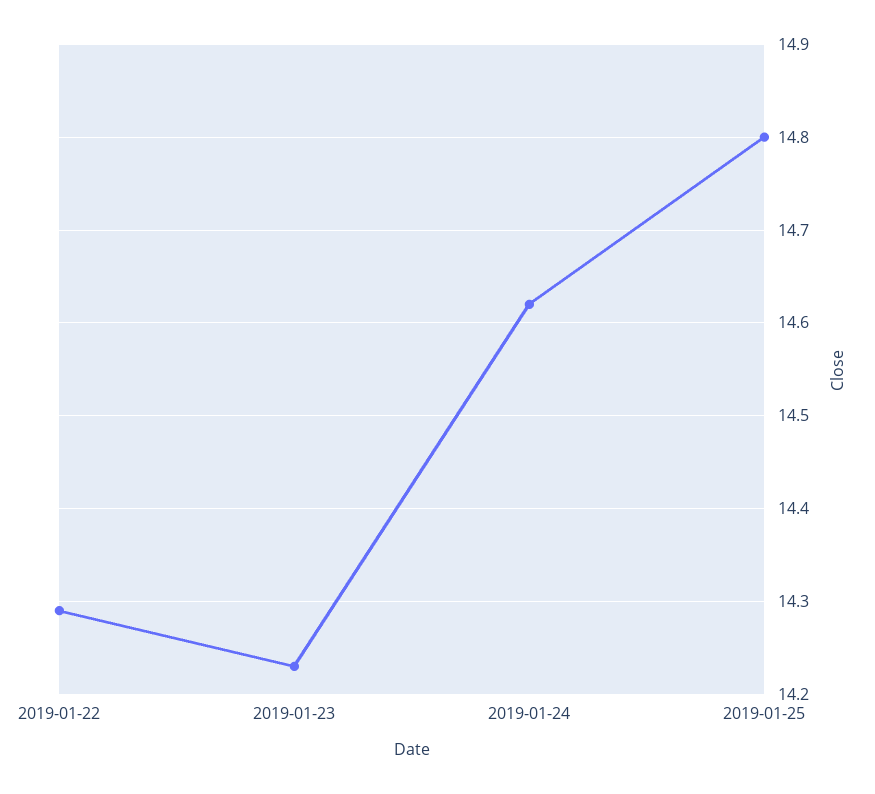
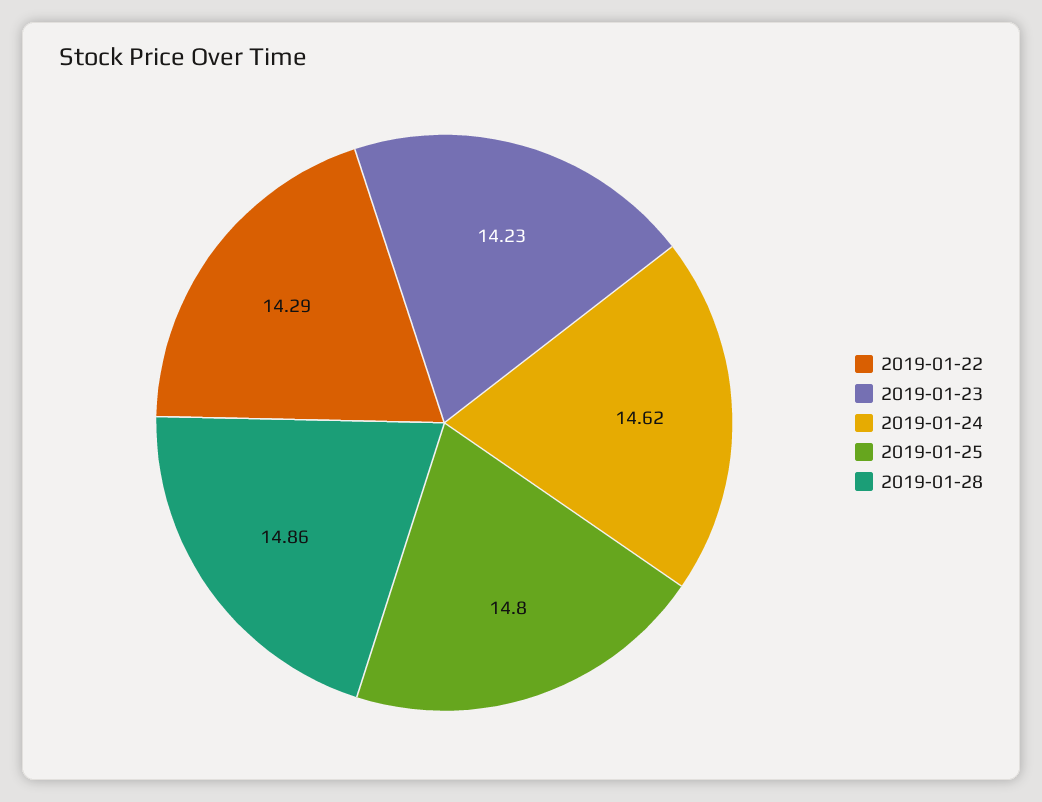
2019-01-28: none -> 14.86

